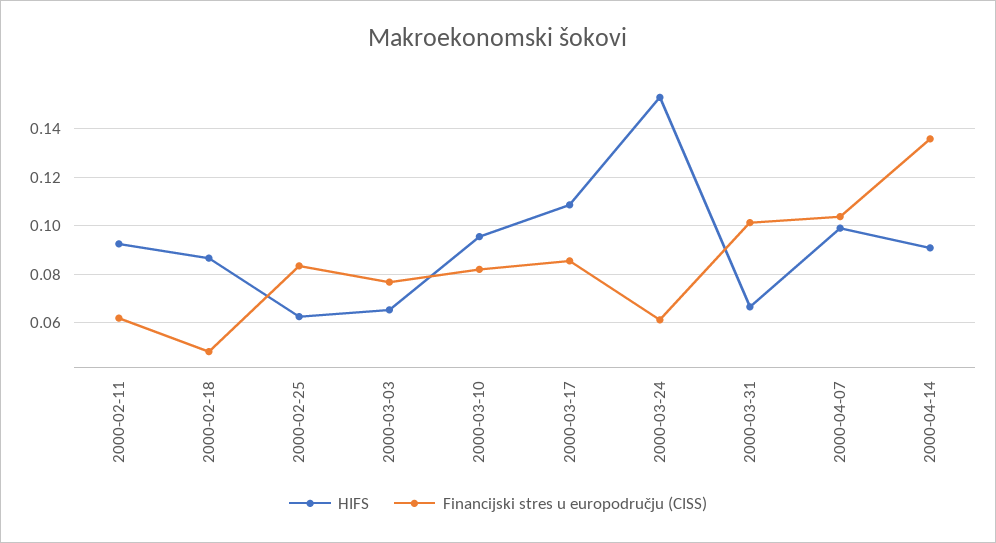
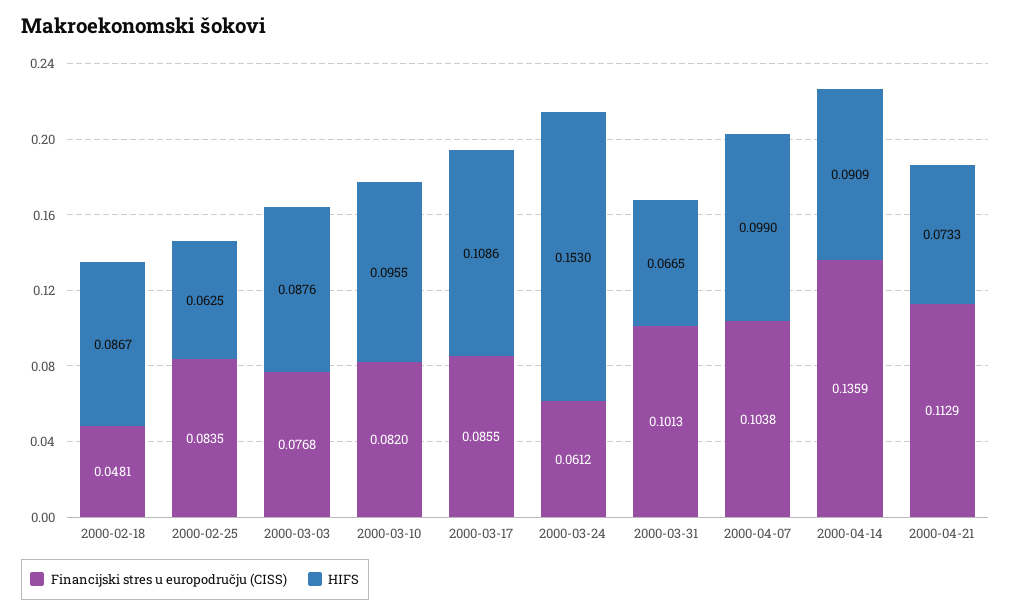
HIFS, 2000-02-11: 0.0925 -> none
Financijski stres u europodručju (CISS), 2000-02-11: 0.0625 -> none
HIFS, 2000-03-03: 0.065 -> 0.0876
Financijski stres u europodručju (CISS), 2000-04-21: none -> 0.1129
HIFS, 2000-04-21: none -> 0.0733

